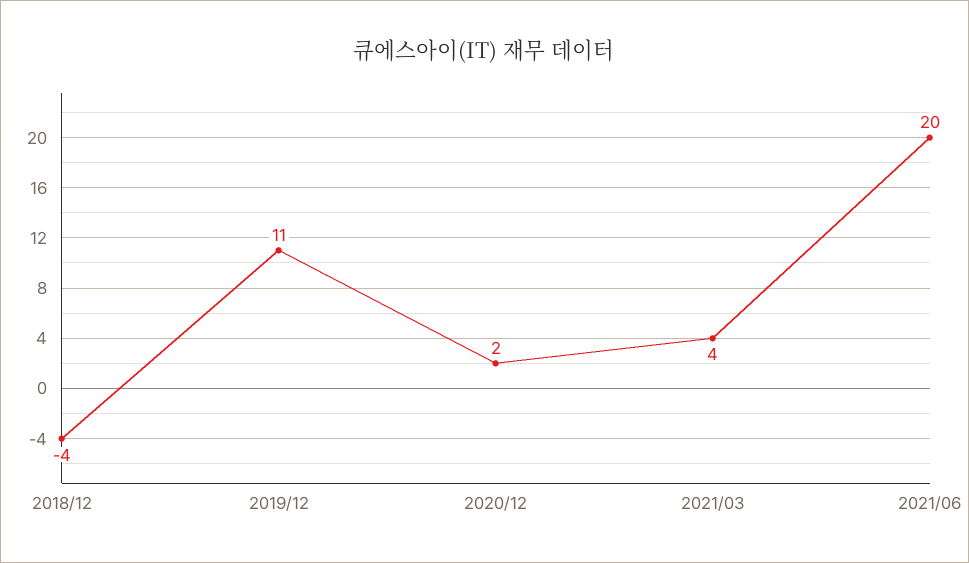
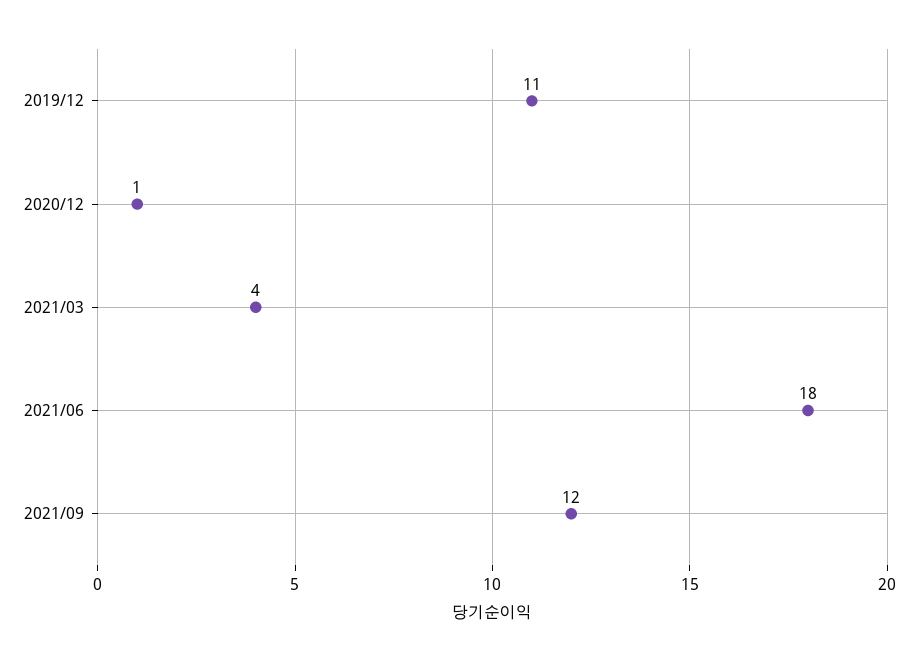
2018/12: -4 -> none
2020/12: 2 -> 1
2021/06: 20 -> 18
2021/09: none -> 12

